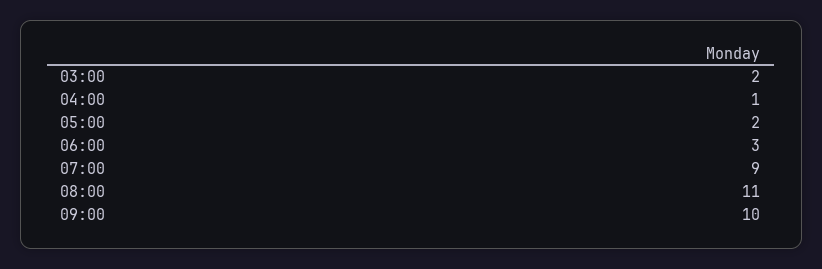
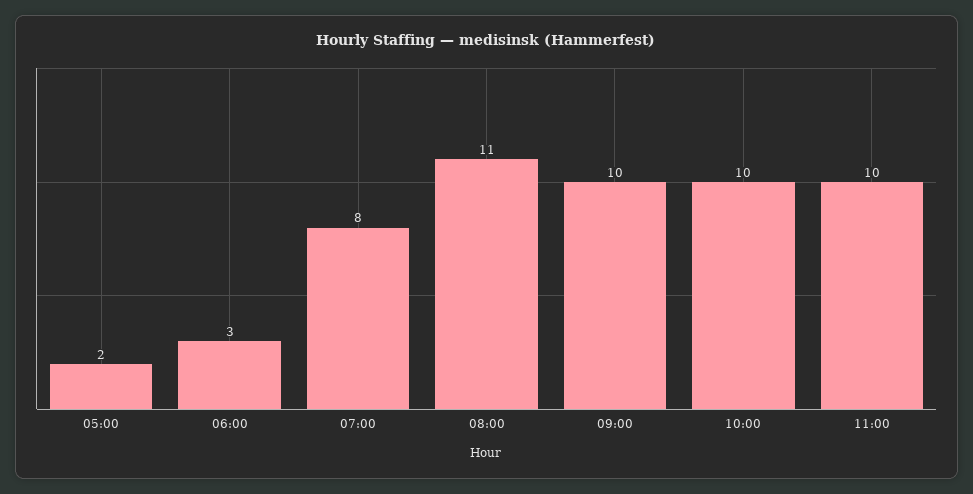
03:00: 2 -> none
04:00: 1 -> none
07:00: 9 -> 8
10:00: none -> 10
11:00: none -> 10

